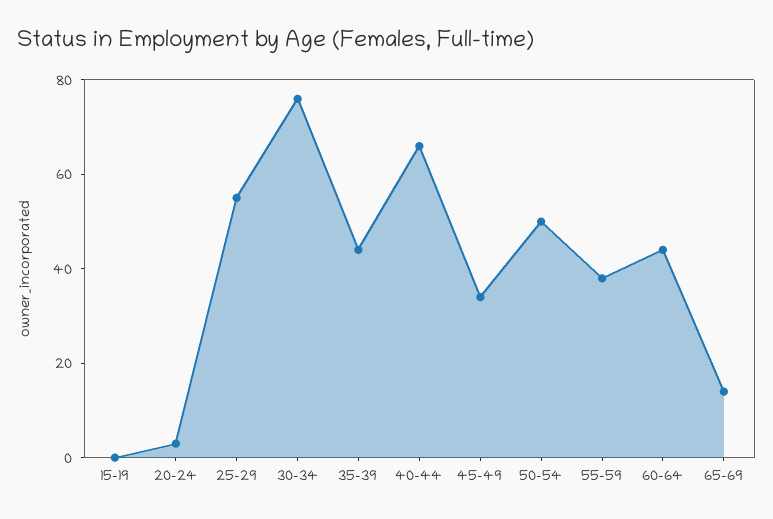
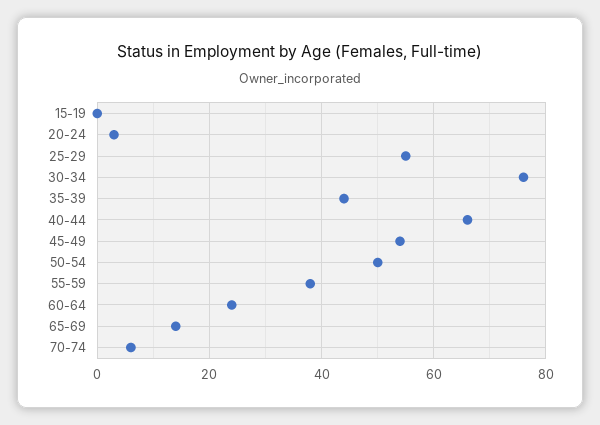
45-49: 35 -> 55
60-64: 45 -> 25
70-74: none -> 5

